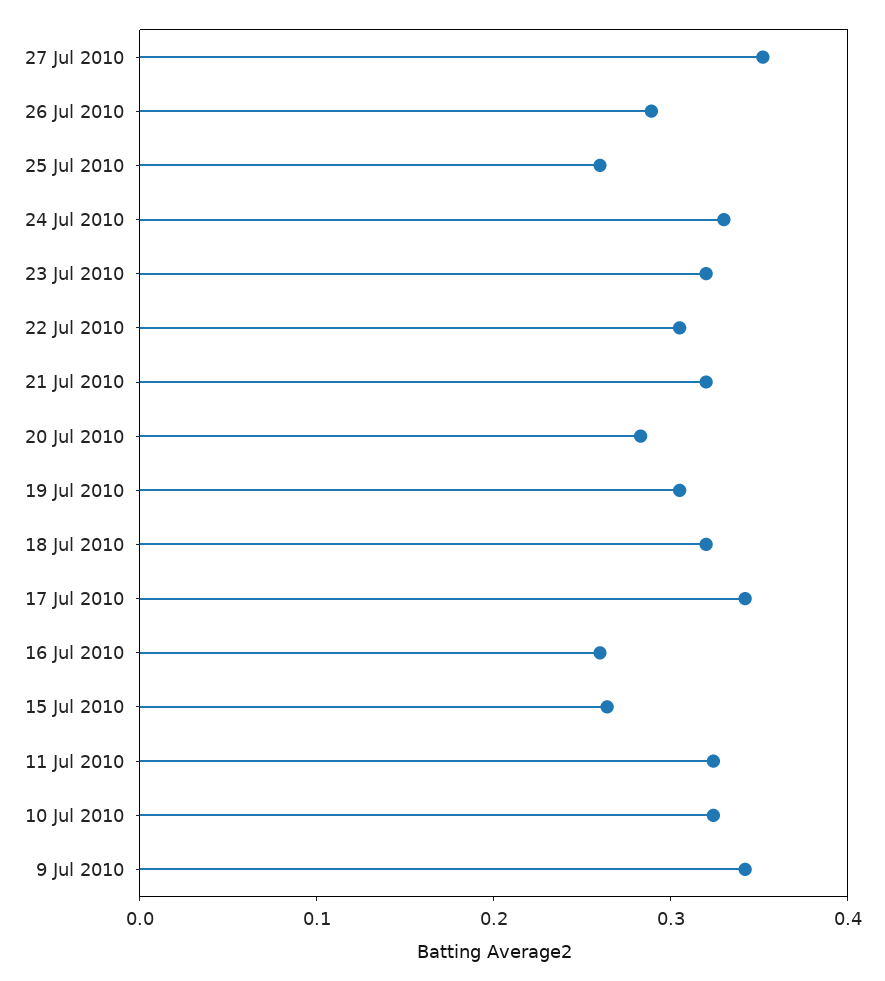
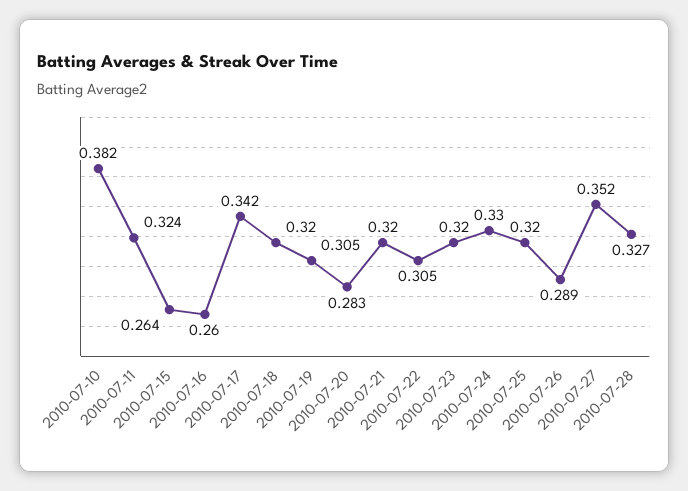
25 Jul 2010: 0.26 -> 0.32
10 Jul 2010: 0.32 -> 0.382
9 Jul 2010: 0.34 -> none
2010-07-28: none -> 0.327

